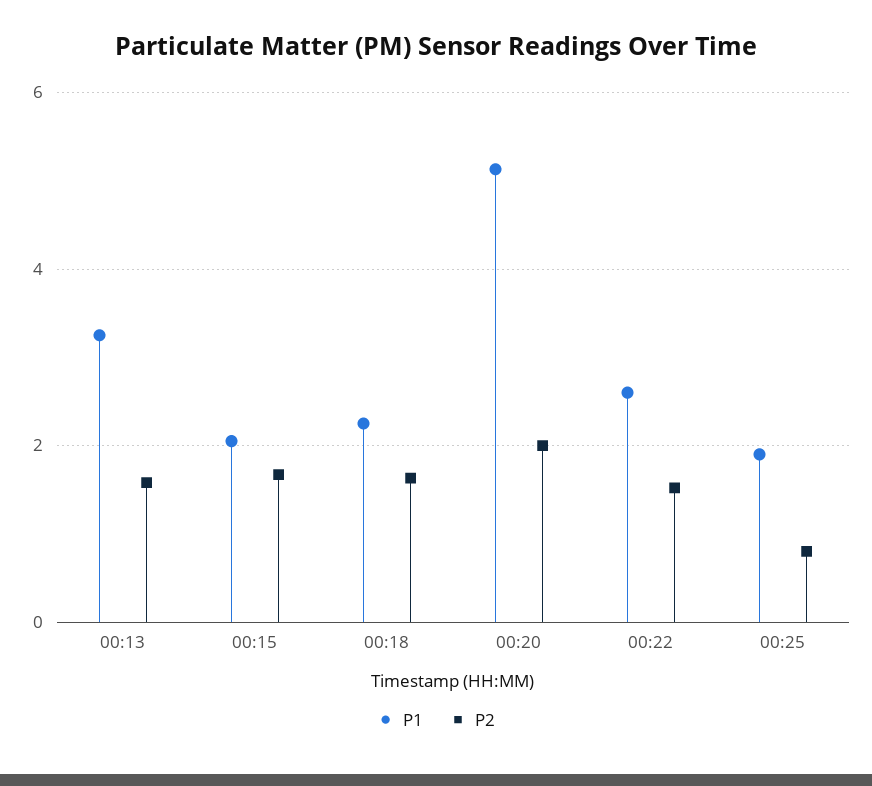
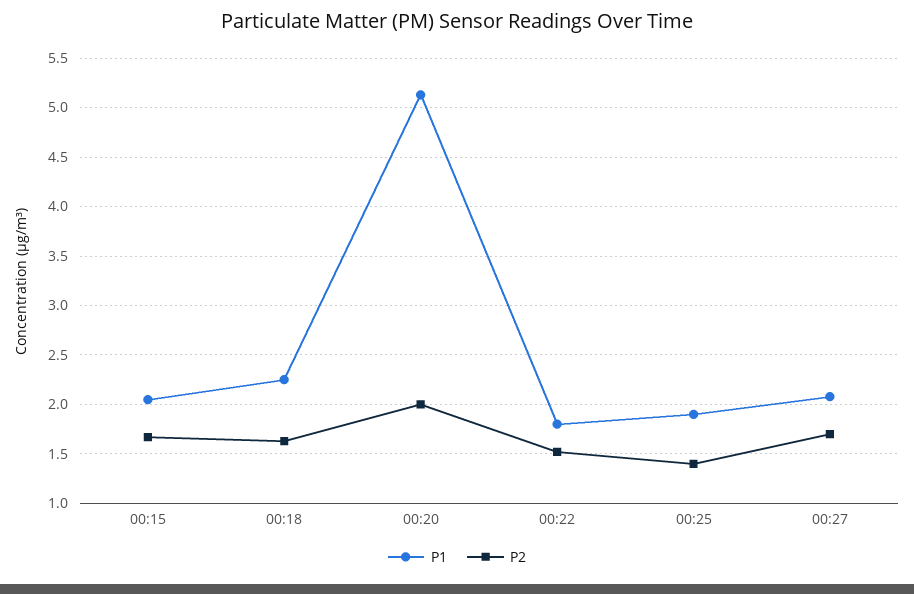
P1, 00:13: 3.2 -> none
P2, 00:13: 1.6 -> none
P1, 00:22: 2.6 -> 1.8
P2, 00:25: 0.8 -> 1.4
P1, 00:27: none -> 2.1
P2, 00:27: none -> 1.7

